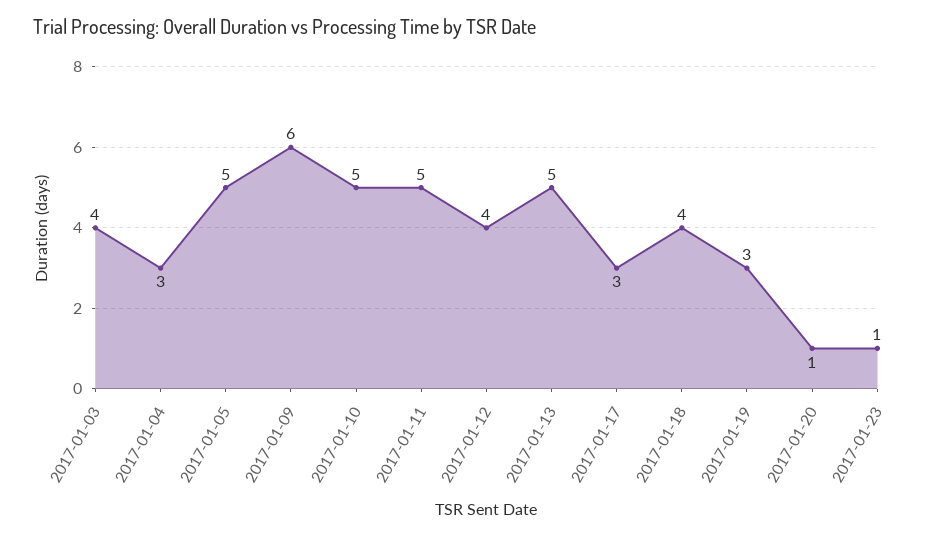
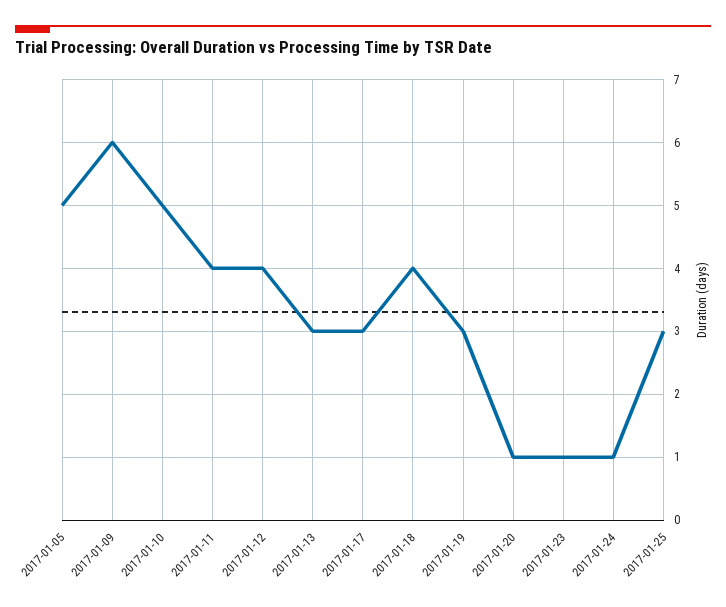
2017-01-03: 4 -> none
2017-01-04: 3 -> none
2017-01-11: 5 -> 4
2017-01-13: 5 -> 3
2017-01-24: none -> 1
2017-01-25: none -> 3

